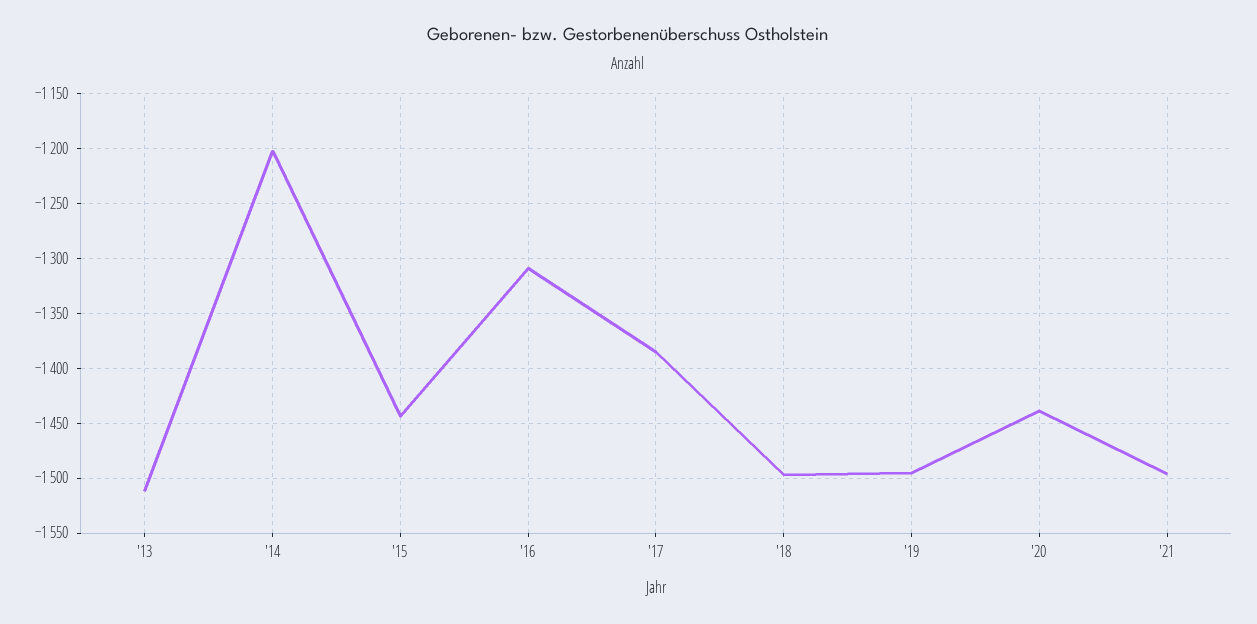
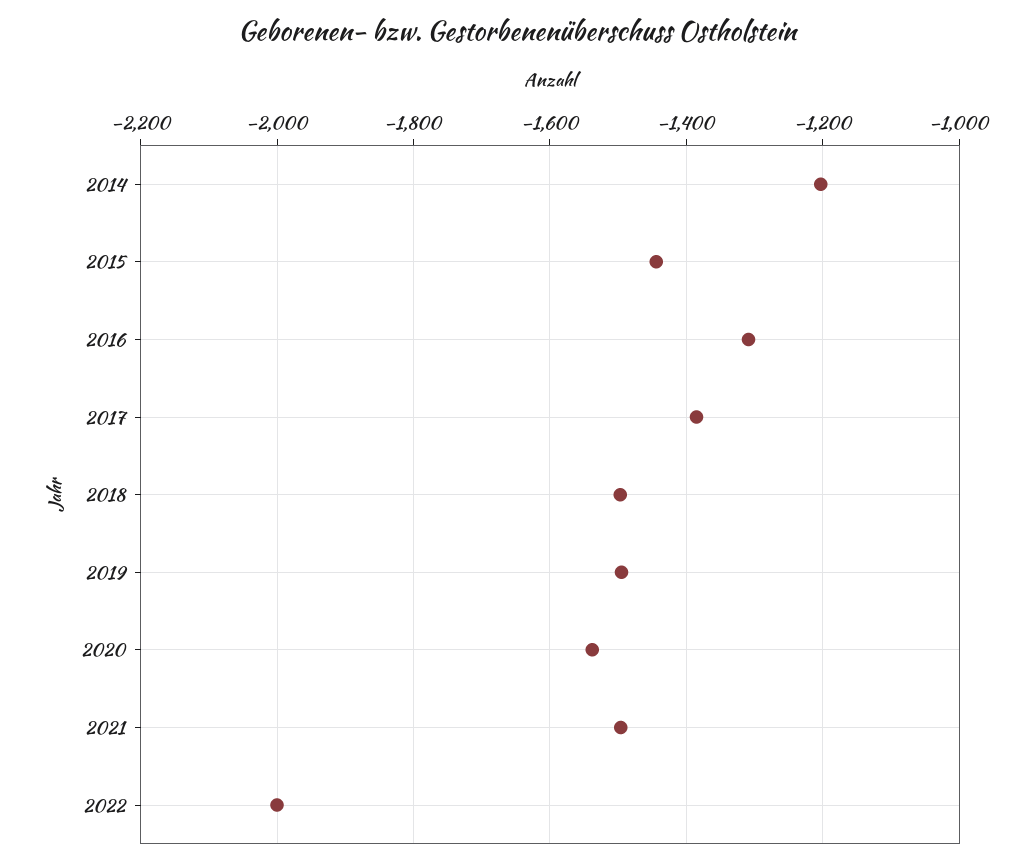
'13: -1510 -> none
'20: -1440 -> -1540
2022: none -> -2000

